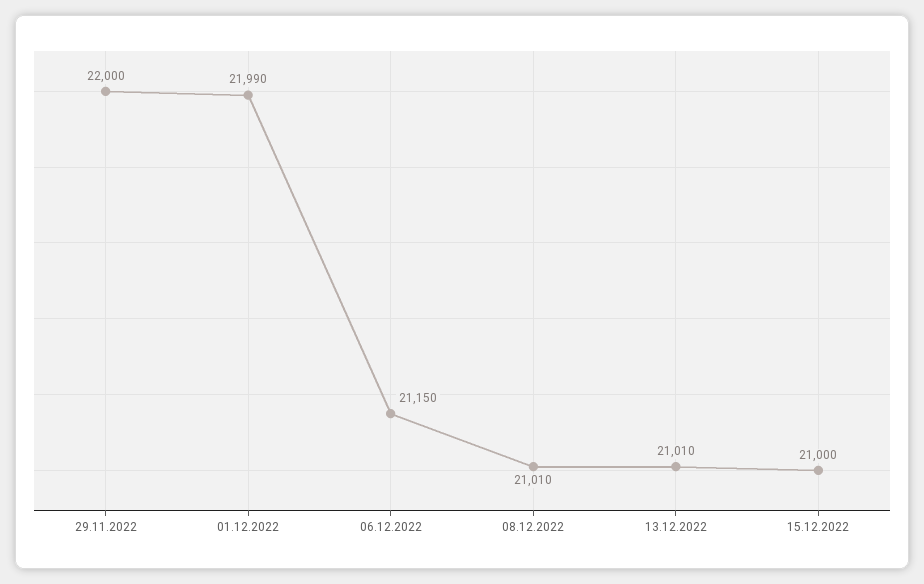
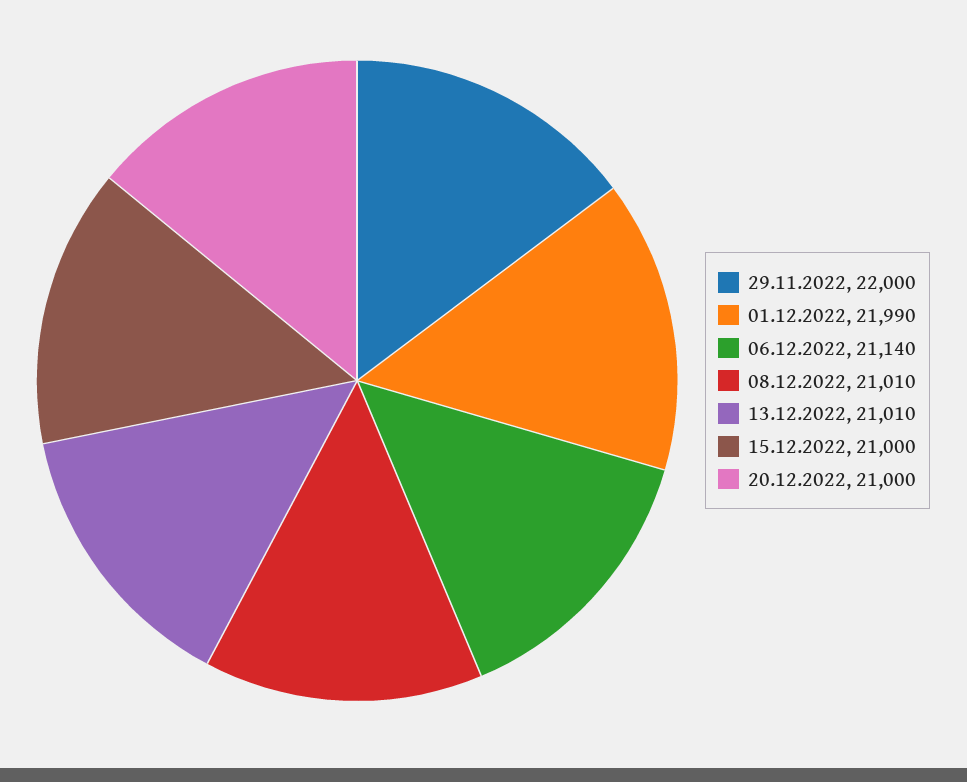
06.12.2022: 21150 -> 21140
20.12.2022: none -> 21000

